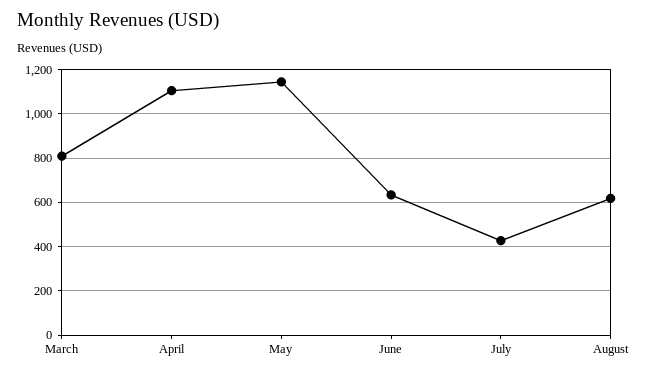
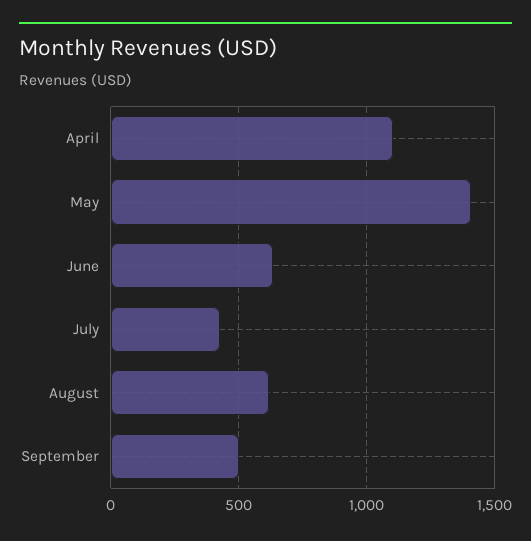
March: 800 -> none
May: 1150 -> 1400
September: none -> 500

